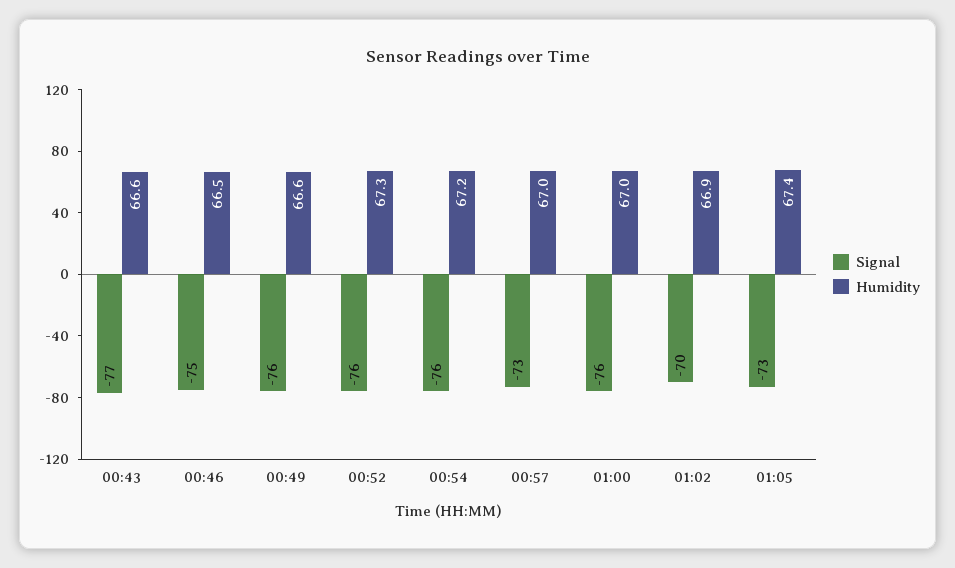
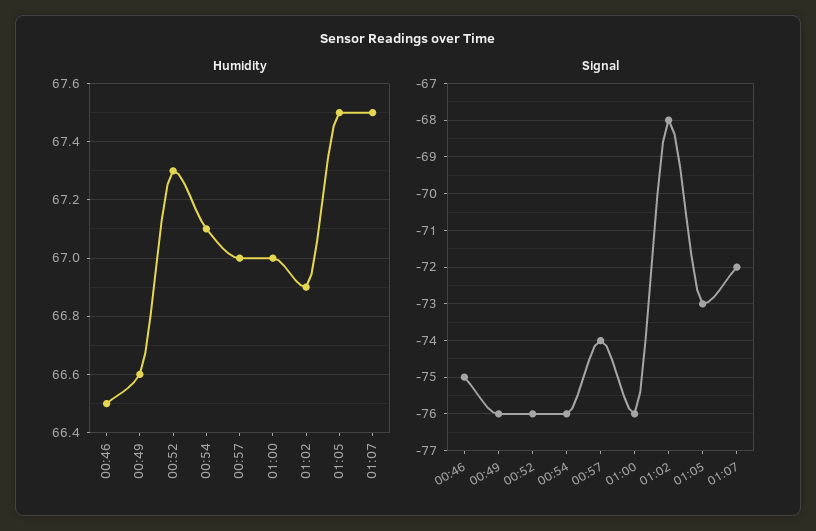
Signal, 00:43: -77 -> none
Humidity, 00:43: 66.6 -> none
Humidity, 00:54: 67.2 -> 67.1
Signal, 00:57: -73 -> -74
Signal, 01:02: -70 -> -68
Humidity, 01:05: 67.4 -> 67.5
Humidity, 01:07: none -> 67.5
Signal, 01:07: none -> -72

